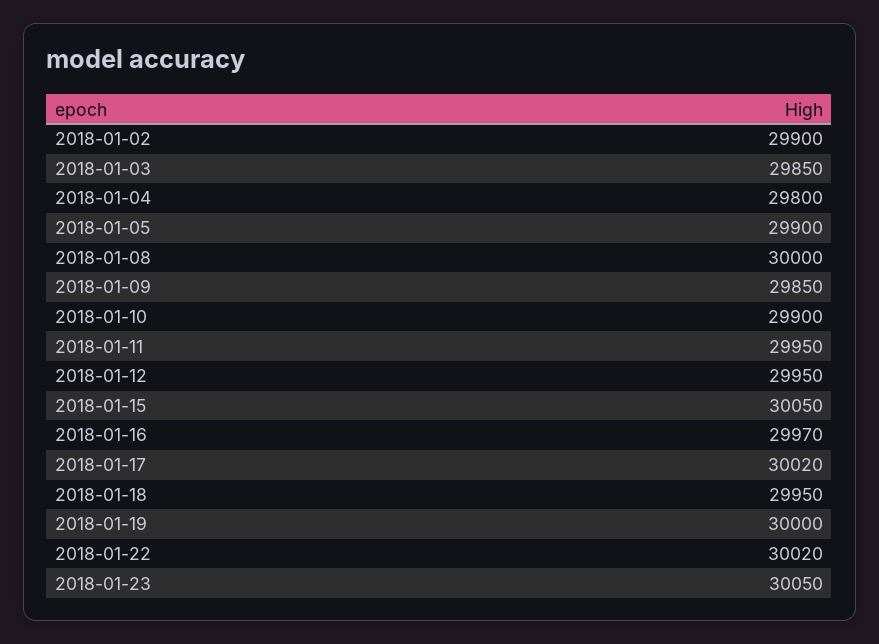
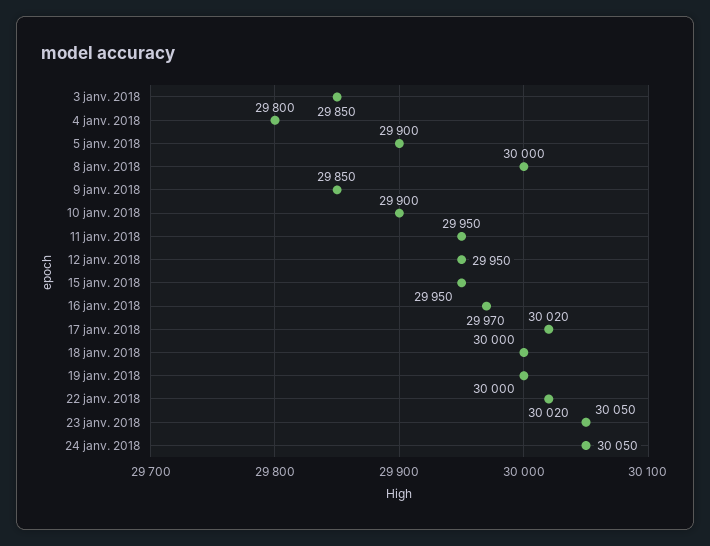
2018-01-02: 29900 -> none
2018-01-15: 30050 -> 29950
2018-01-18: 29950 -> 30000
24 janv. 2018: none -> 30050

